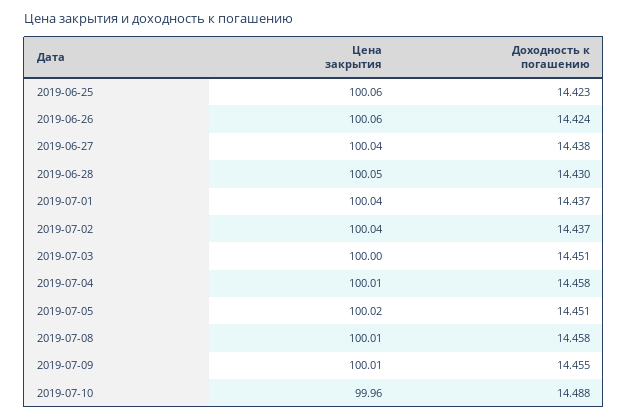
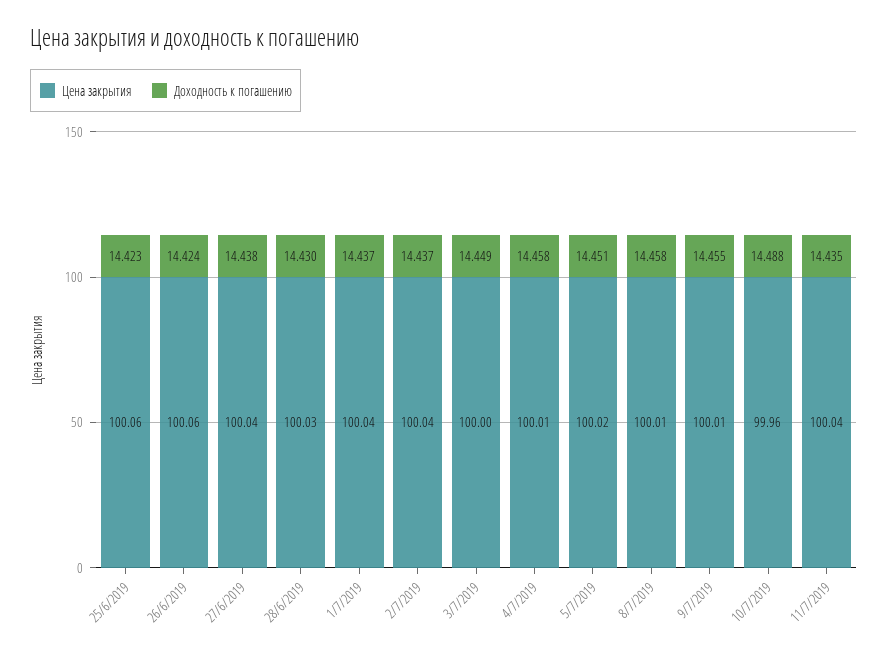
Цена закрытия, 2019-06-28: 100.05 -> 100.03
Доходность к погашению, 2019-07-03: 14.451 -> 14.449
Цена закрытия, 11/7/2019: none -> 100.04
Доходность к погашению, 11/7/2019: none -> 14.435

